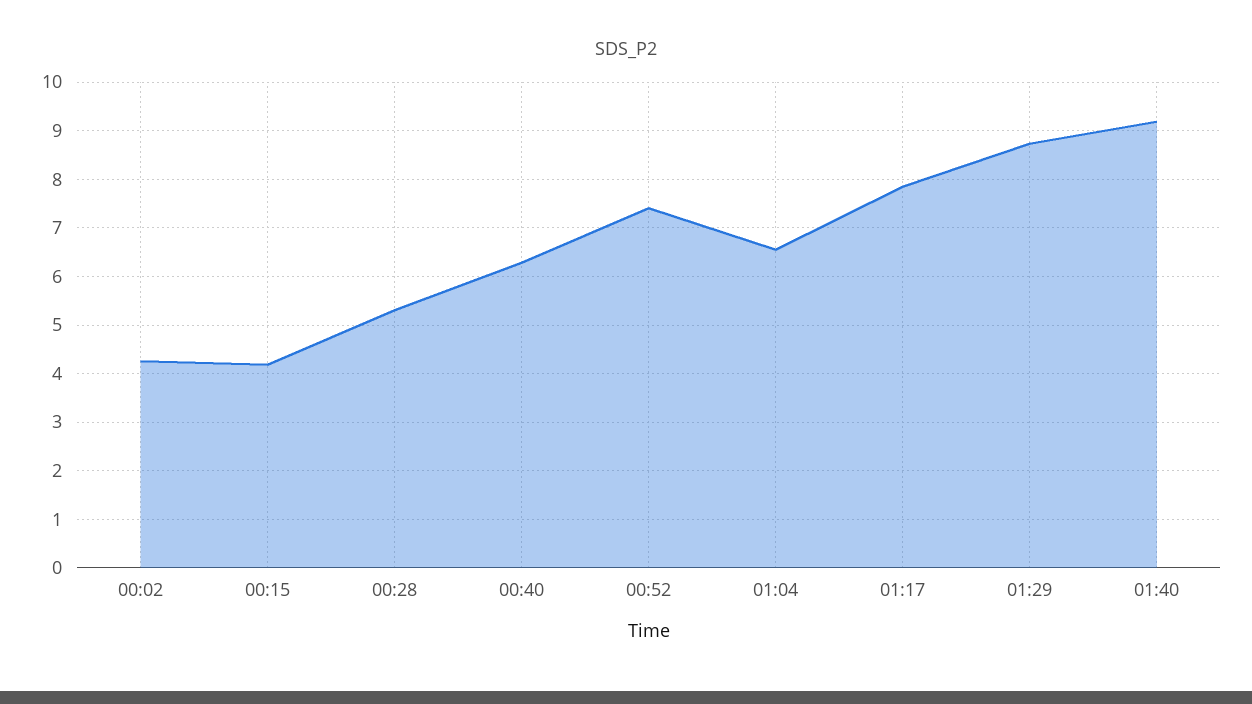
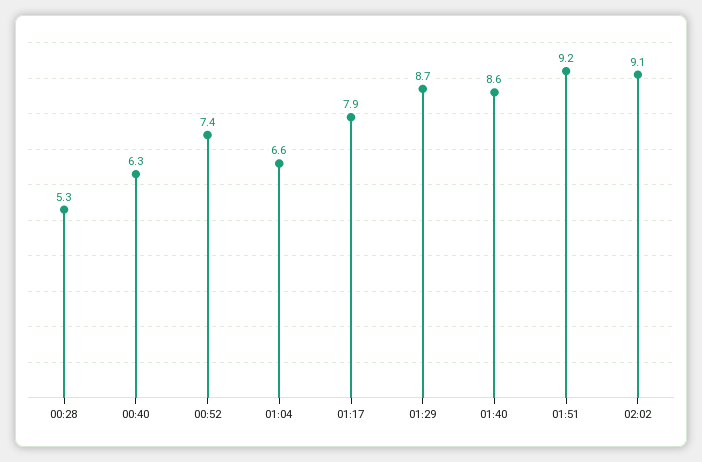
00:02: 4.2 -> none
00:15: 4.2 -> none
01:40: 9.2 -> 8.6
01:51: none -> 9.2
02:02: none -> 9.1

